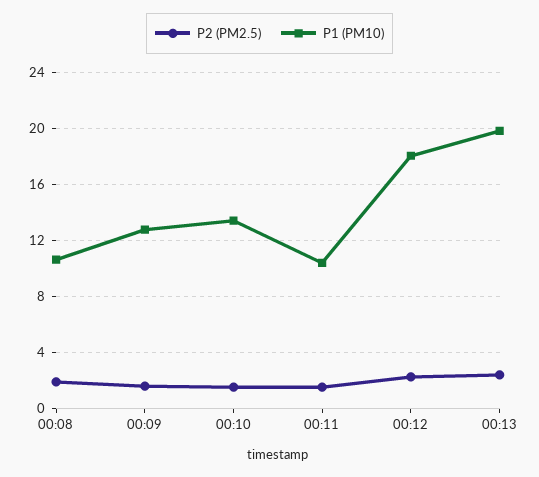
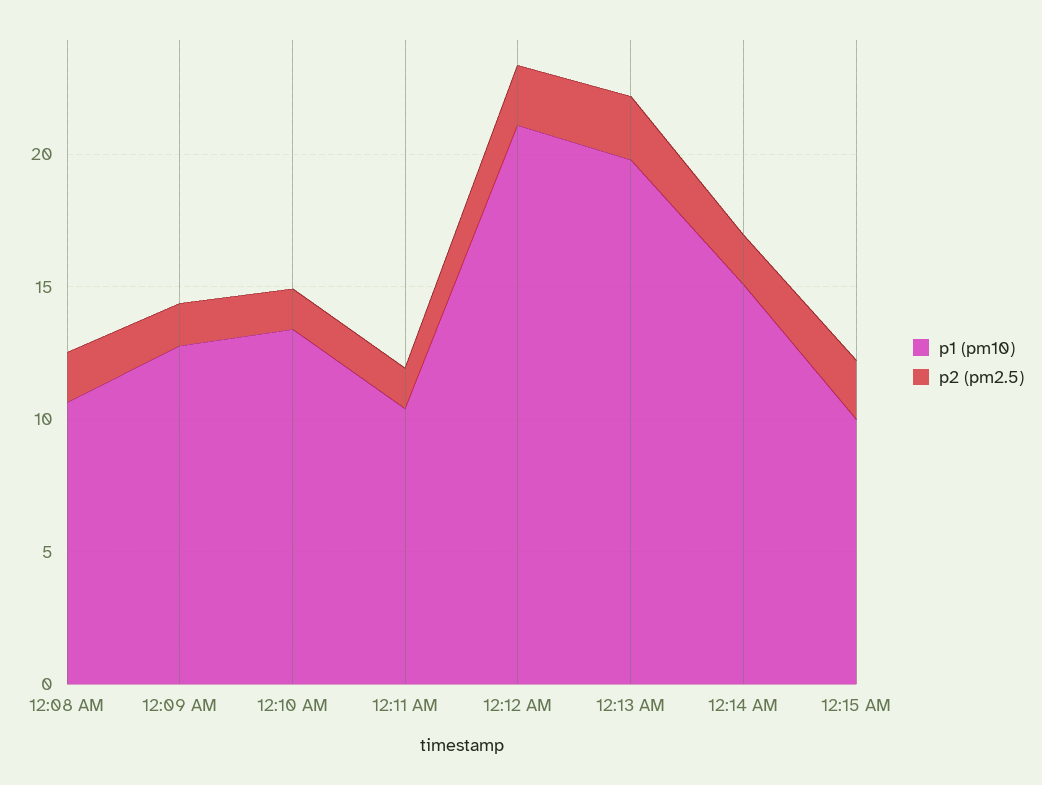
P1 (PM10), 00:12: 18 -> 21
P1 (PM10), 12:14 AM: none -> 15
P2 (PM2.5), 12:14 AM: none -> 2
P1 (PM10), 12:15 AM: none -> 10
P2 (PM2.5), 12:15 AM: none -> 2

